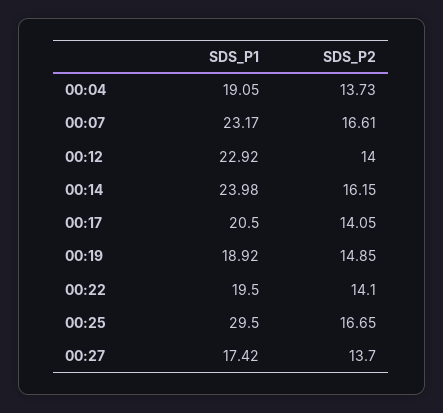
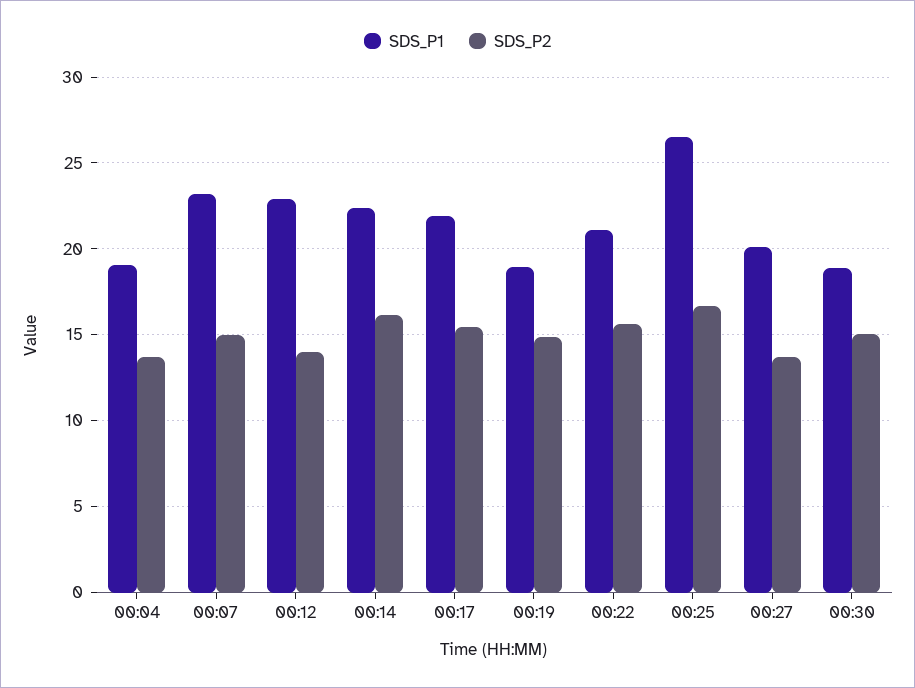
SDS_P2, 00:07: 16.61 -> 15
SDS_P1, 00:14: 23.98 -> 22.5
SDS_P1, 00:17: 20.5 -> 22
SDS_P2, 00:17: 14.05 -> 15.5
SDS_P1, 00:22: 19.5 -> 21
SDS_P2, 00:22: 14.1 -> 15.5
SDS_P1, 00:25: 29.5 -> 26.5
SDS_P1, 00:27: 17.42 -> 20
SDS_P1, 00:30: none -> 19
SDS_P2, 00:30: none -> 15

